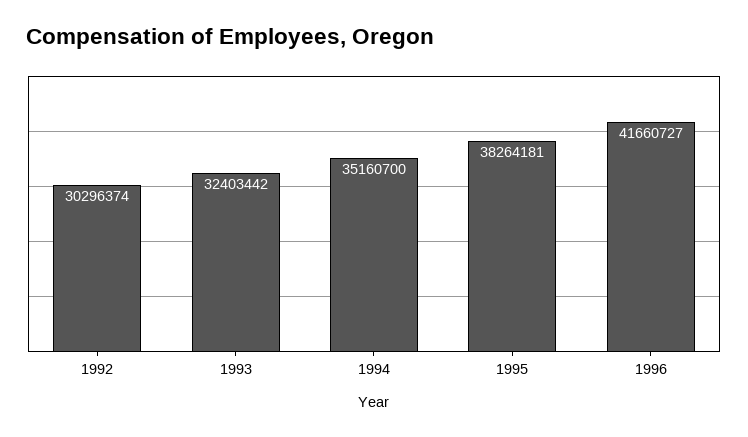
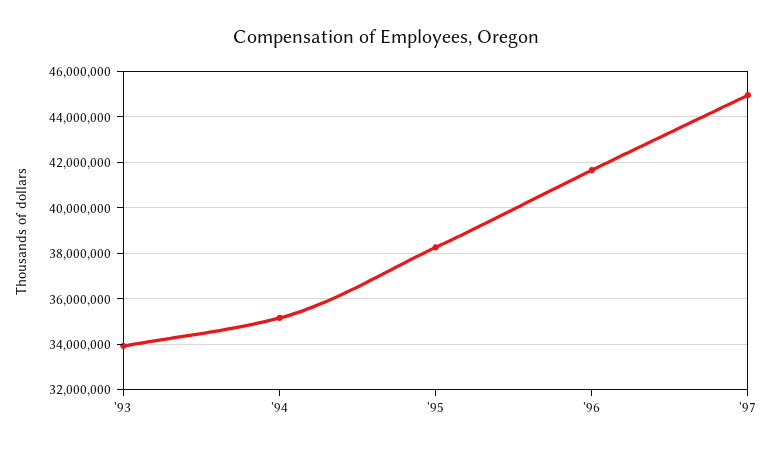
1992: 30296374 -> none
1993: 32403442 -> 34000000
'97: none -> 45000000

